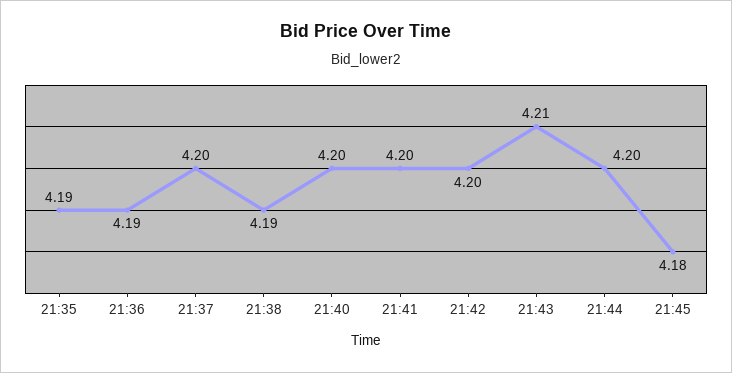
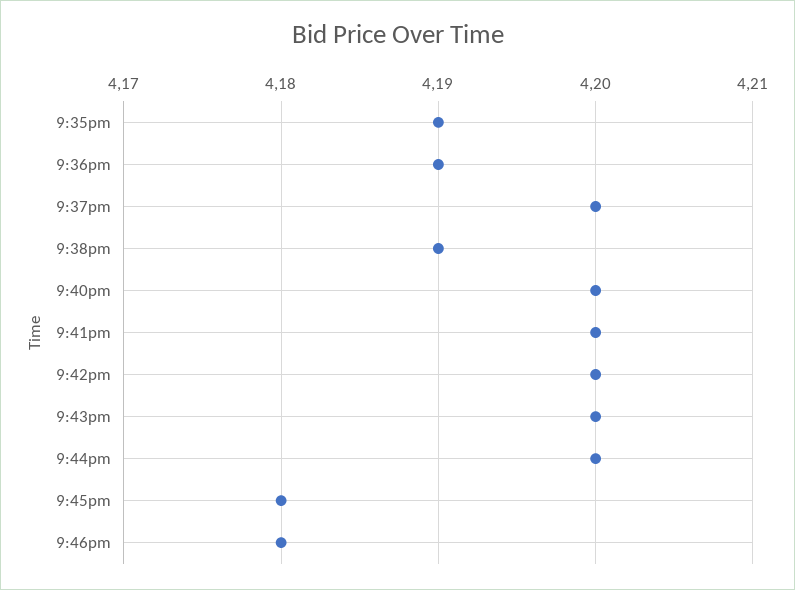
21:43: 4.21 -> 4.2
9:46pm: none -> 4.18

